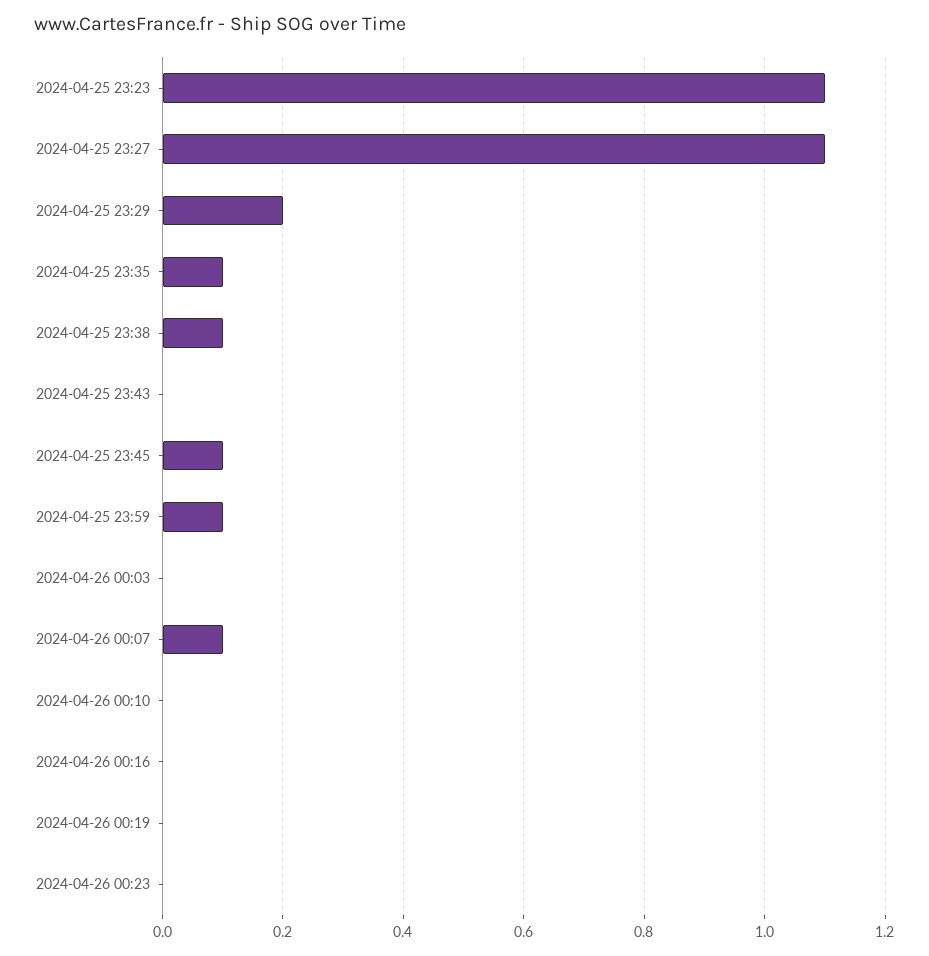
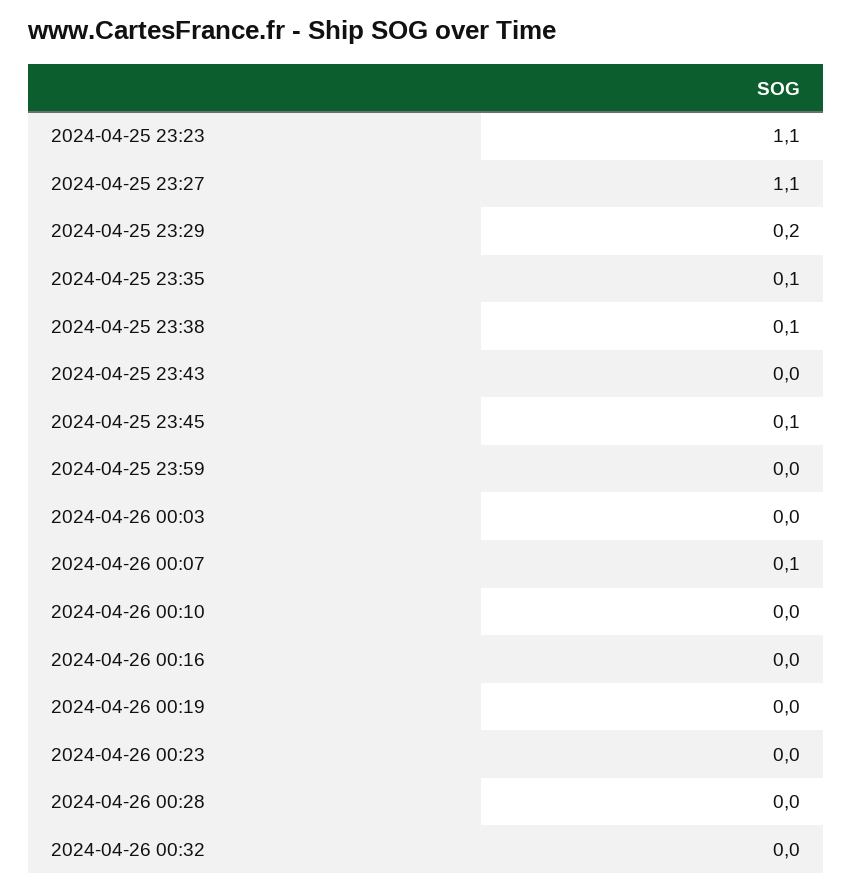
2024-04-25 23:59: 0.1 -> 0
2024-04-26 00:28: none -> 0
2024-04-26 00:32: none -> 0

